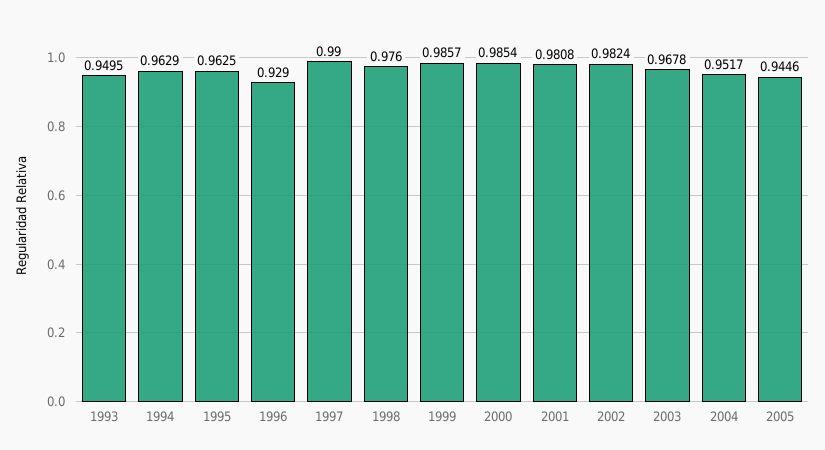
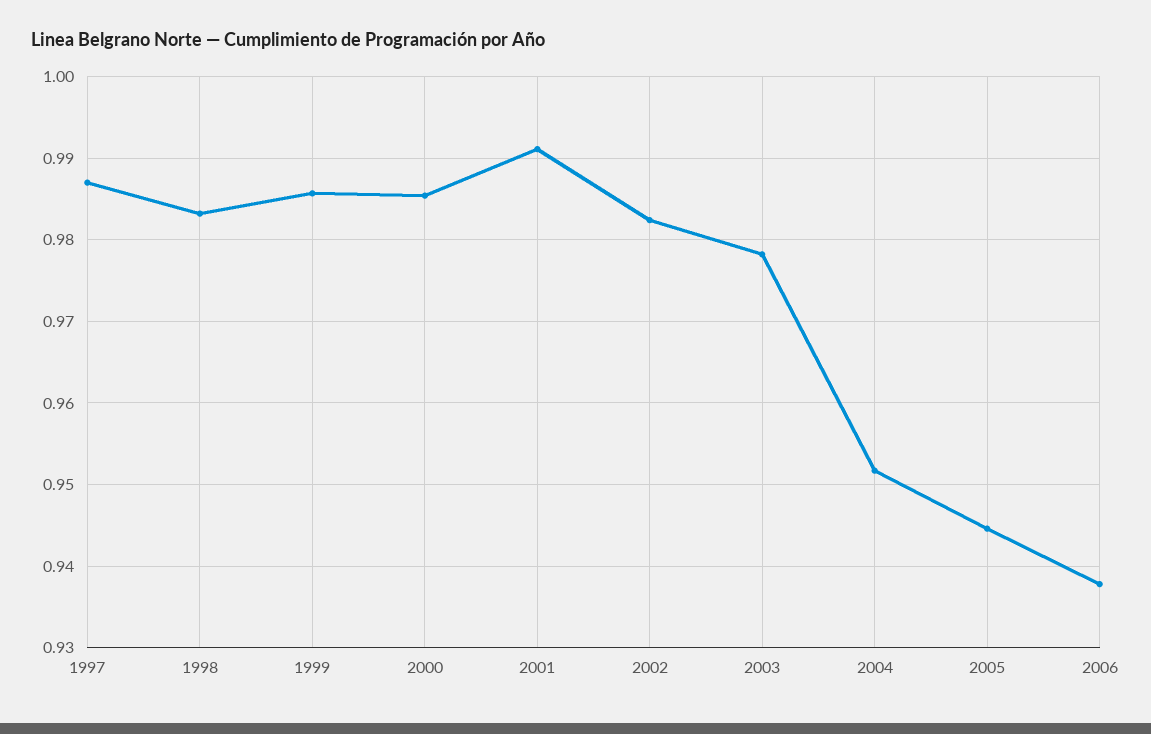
1993: 0.9495 -> none
1994: 0.9629 -> none
1995: 0.9625 -> none
1996: 0.929 -> none
1997: 0.99 -> 0.987
1998: 0.976 -> 0.983
2001: 0.9808 -> 0.991
2003: 0.9678 -> 0.978
2006: none -> 0.938

